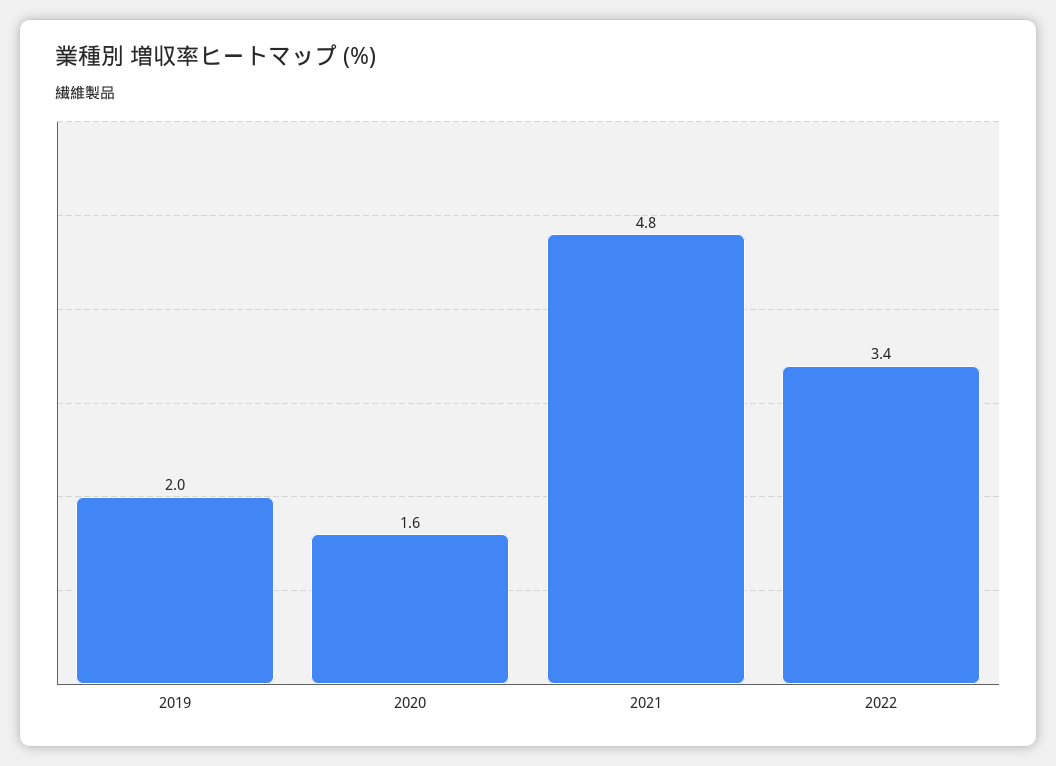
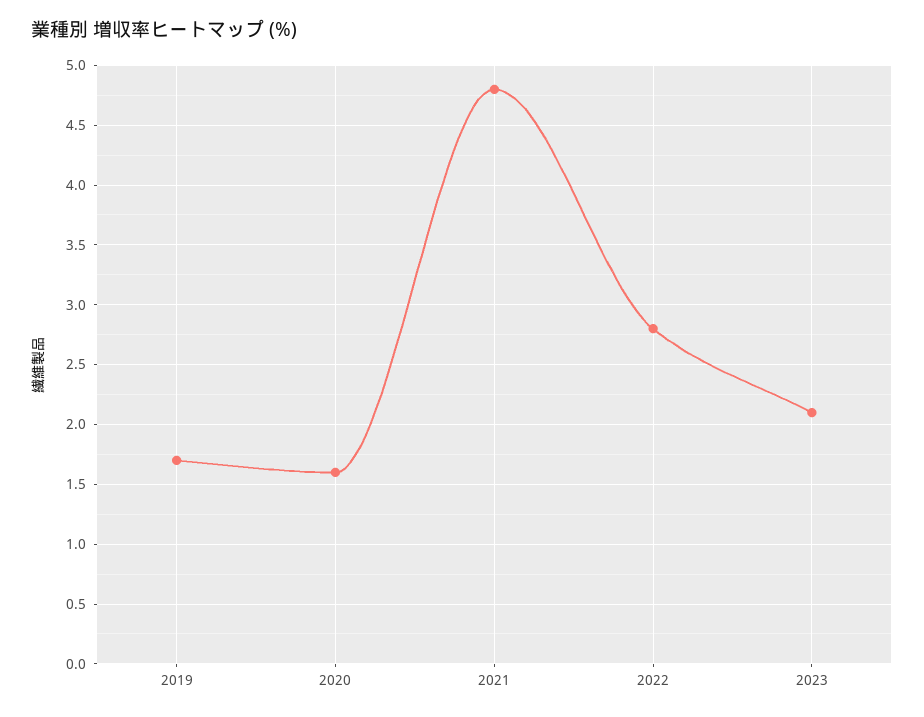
2019: 2 -> 1.7
2022: 3.4 -> 2.8
2023: none -> 2.1

